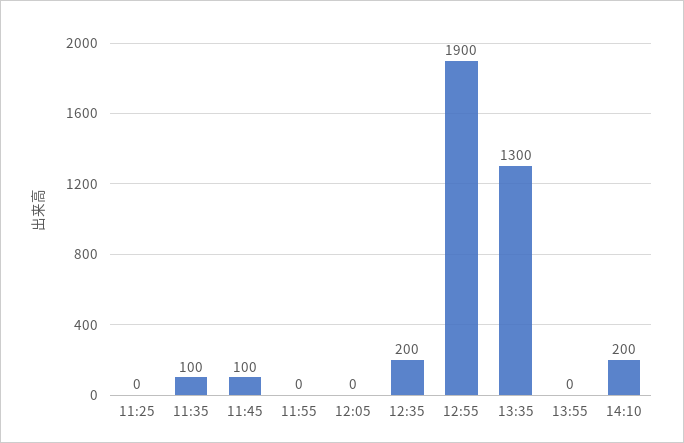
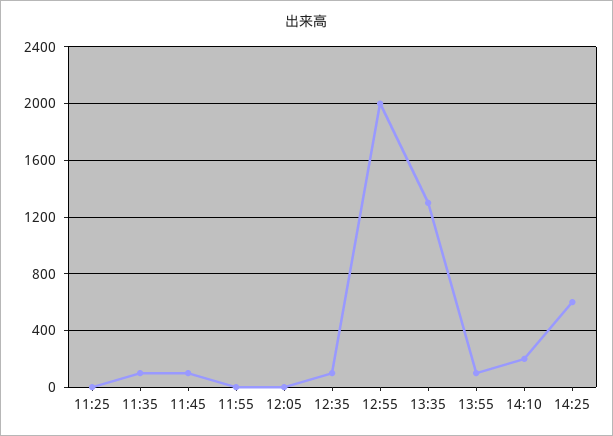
12:35: 200 -> 100
12:55: 1900 -> 2000
13:55: 0 -> 100
14:25: none -> 600

